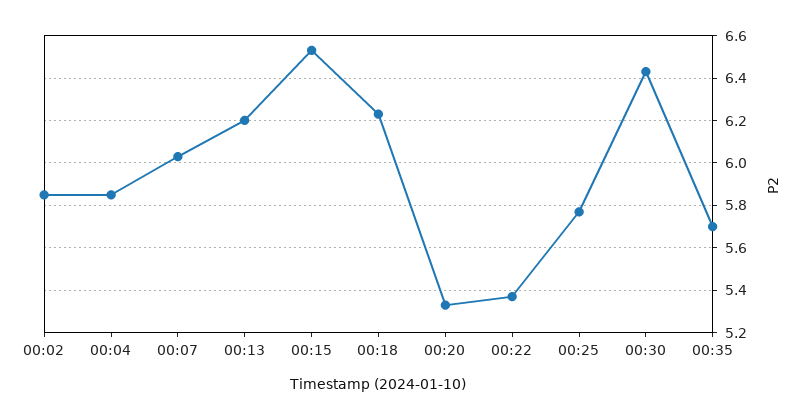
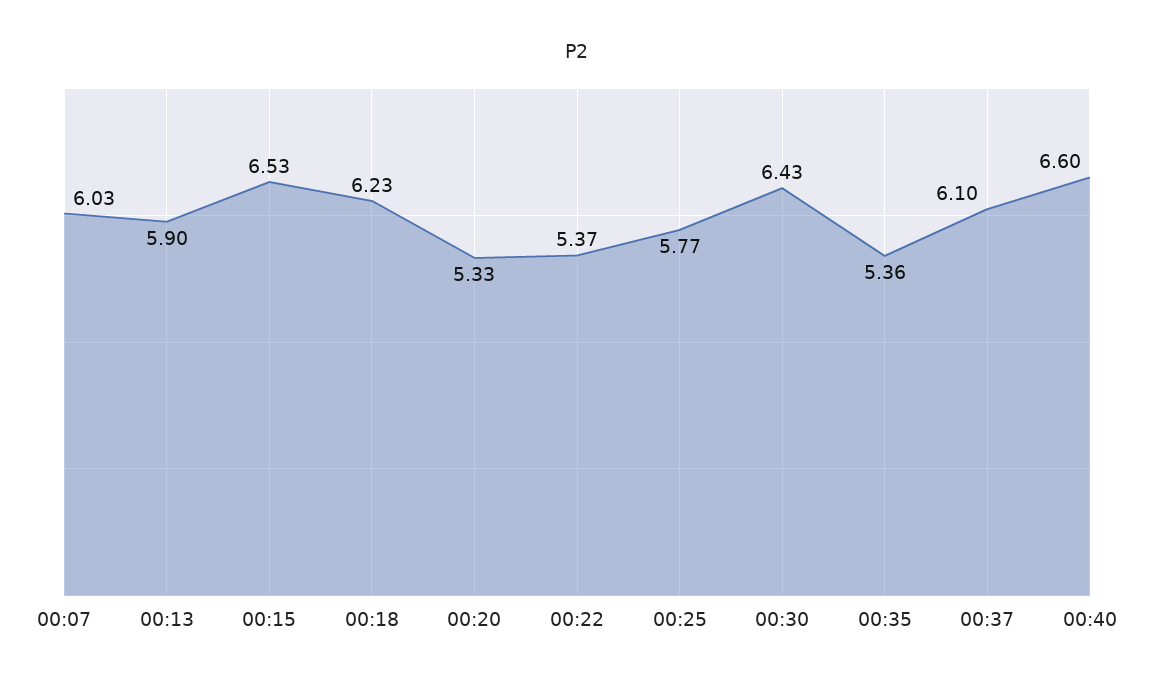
00:02: 5.85 -> none
00:04: 5.85 -> none
00:13: 6.2 -> 5.9
00:35: 5.7 -> 5.36
00:37: none -> 6.1
00:40: none -> 6.6

